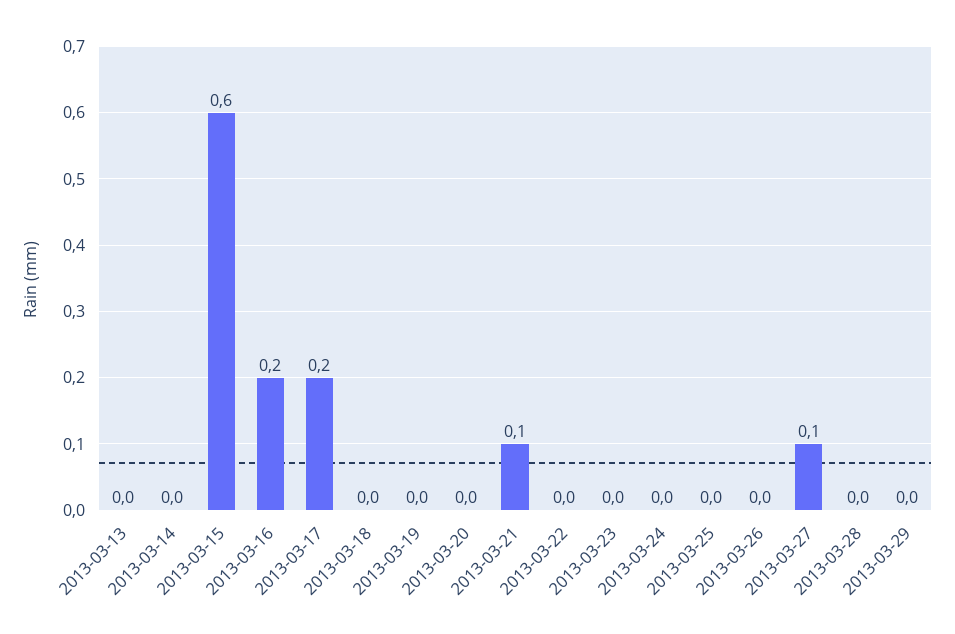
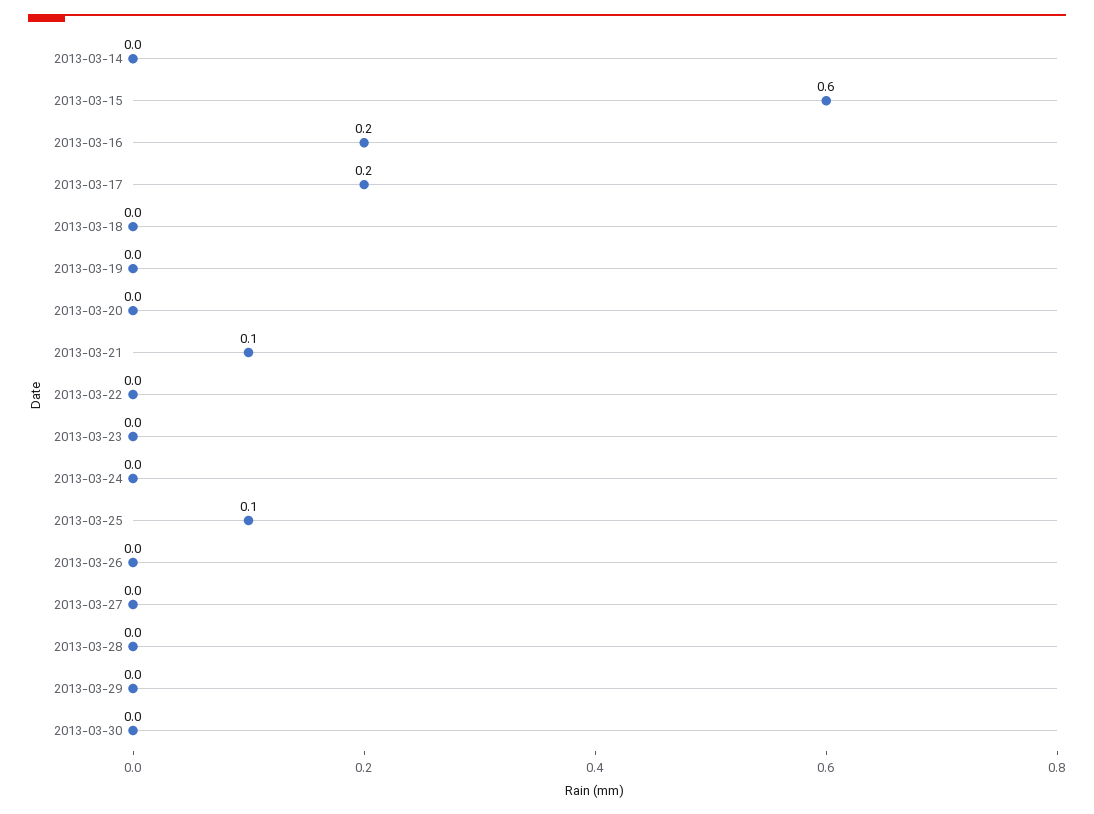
2013-03-13: 0 -> none
2013-03-25: 0 -> 0.1
2013-03-27: 0.1 -> 0
2013-03-30: none -> 0

